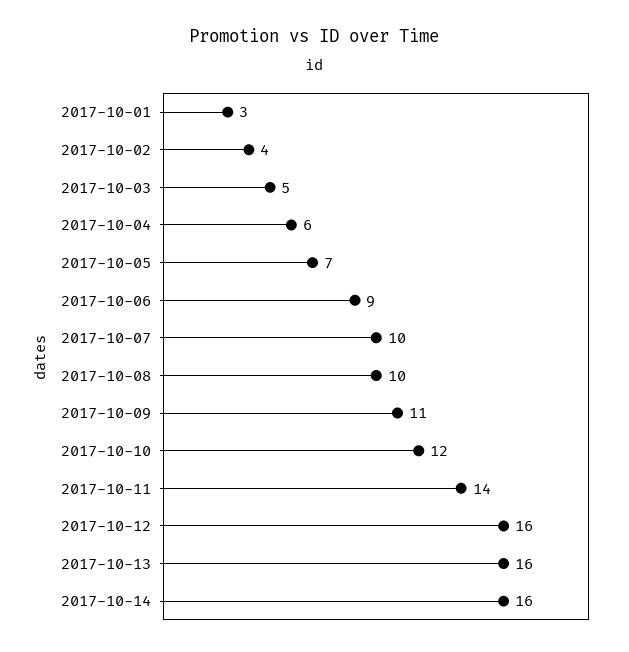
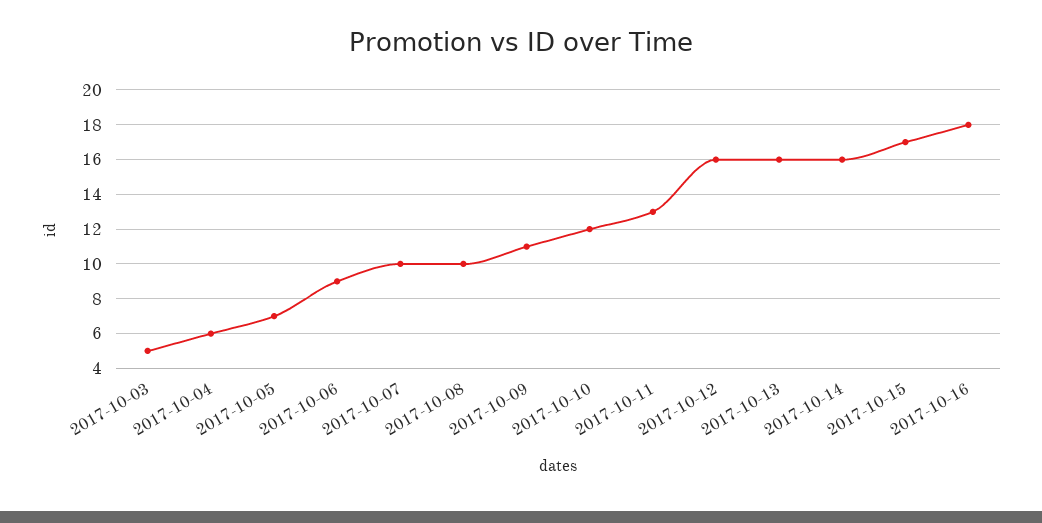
2017-10-01: 3 -> none
2017-10-02: 4 -> none
2017-10-11: 14 -> 13
2017-10-15: none -> 17
2017-10-16: none -> 18

